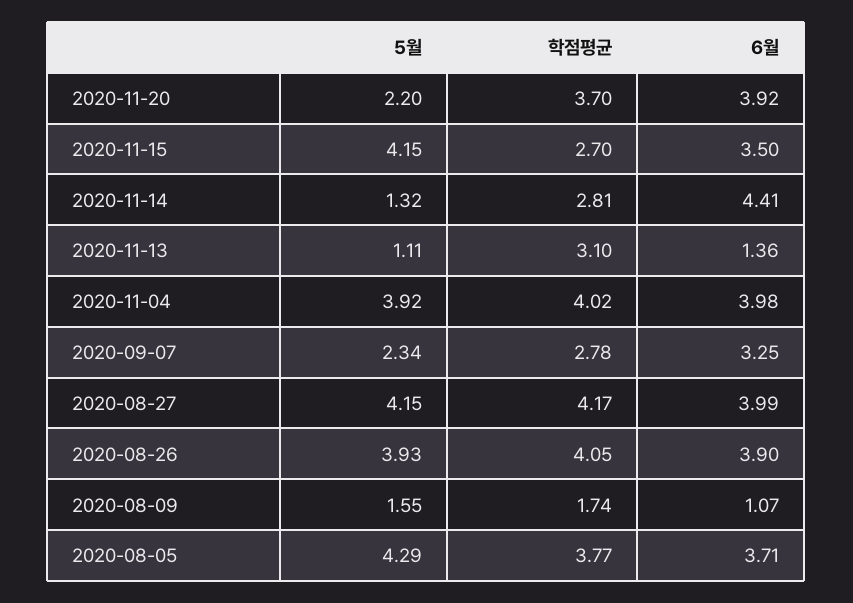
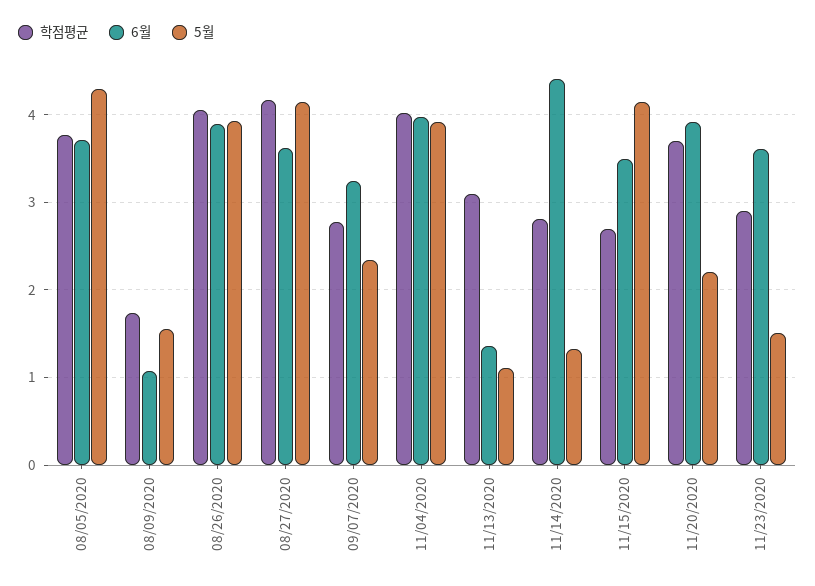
6월, 2020-08-27: 3.99 -> 3.6
학점평균, 11/23/2020: none -> 2.9
6월, 11/23/2020: none -> 3.6
5월, 11/23/2020: none -> 1.5

